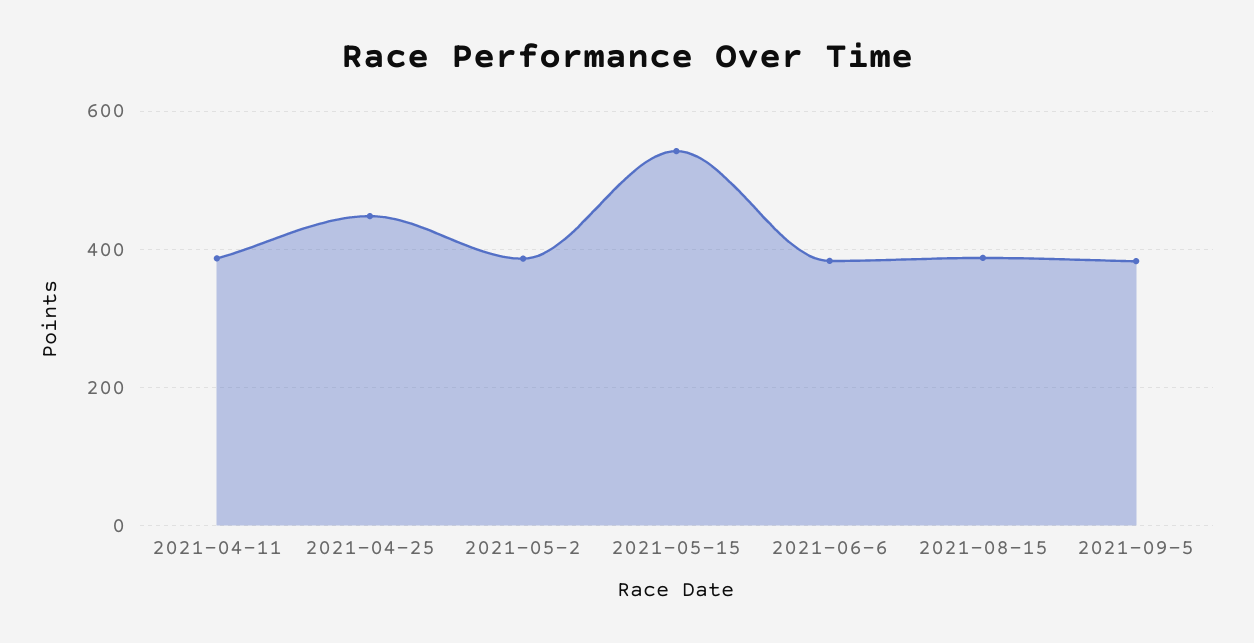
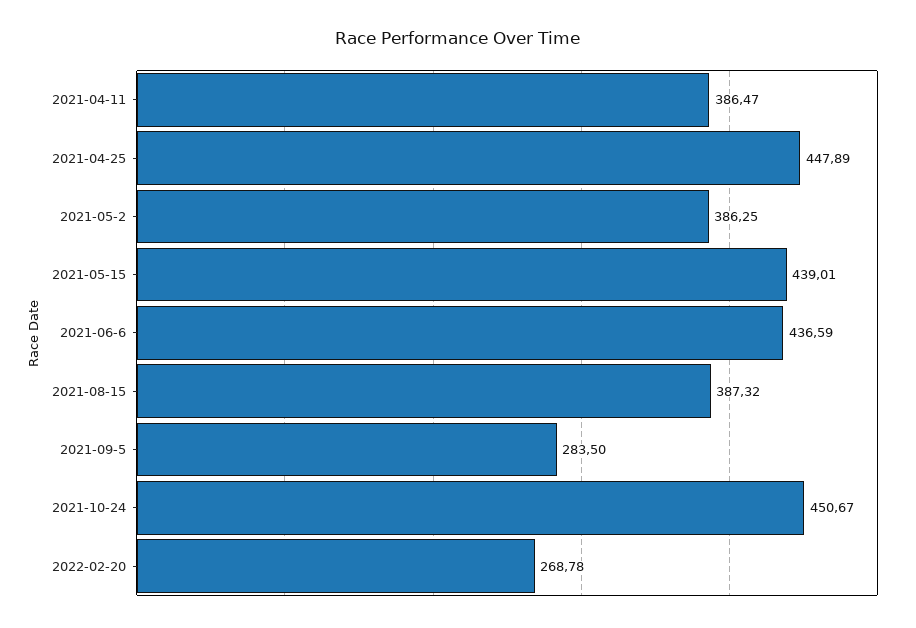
2021-05-15: 540 -> 439.01
2021-06-6: 380 -> 436.59
2021-09-5: 380 -> 283.5
2021-10-24: none -> 450.67
2022-02-20: none -> 268.78

